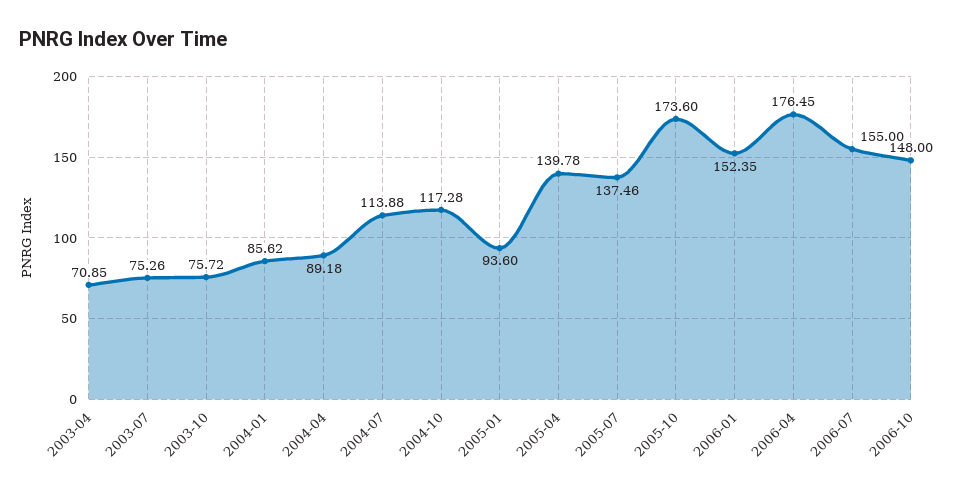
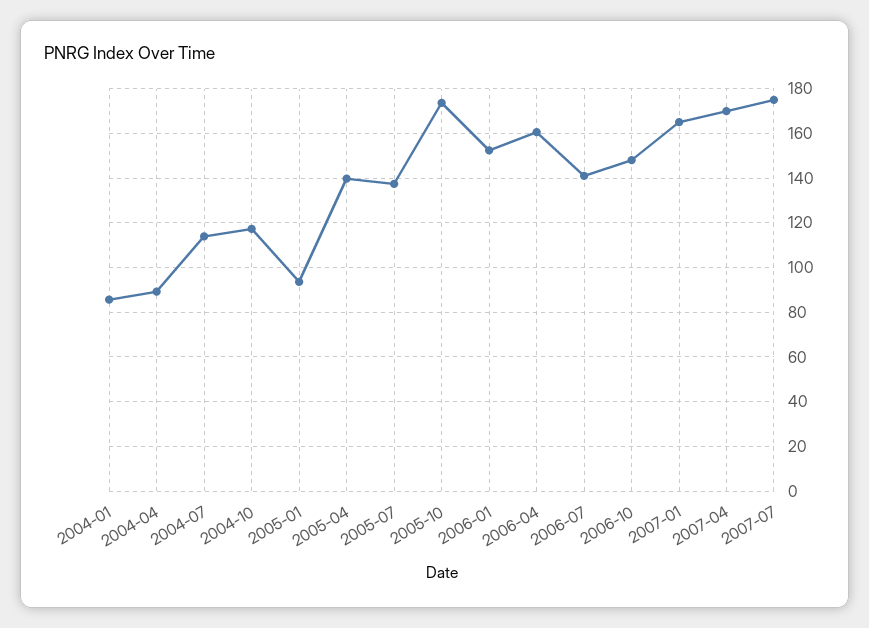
2003-04: 70.85 -> none
2003-07: 75.26 -> none
2003-10: 75.72 -> none
2006-04: 176.45 -> 160
2006-07: 155 -> 140
2007-01: none -> 165
2007-04: none -> 170
2007-07: none -> 175

